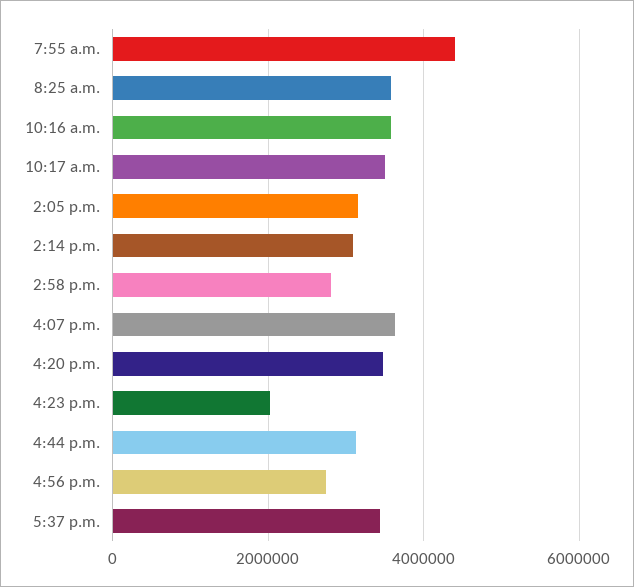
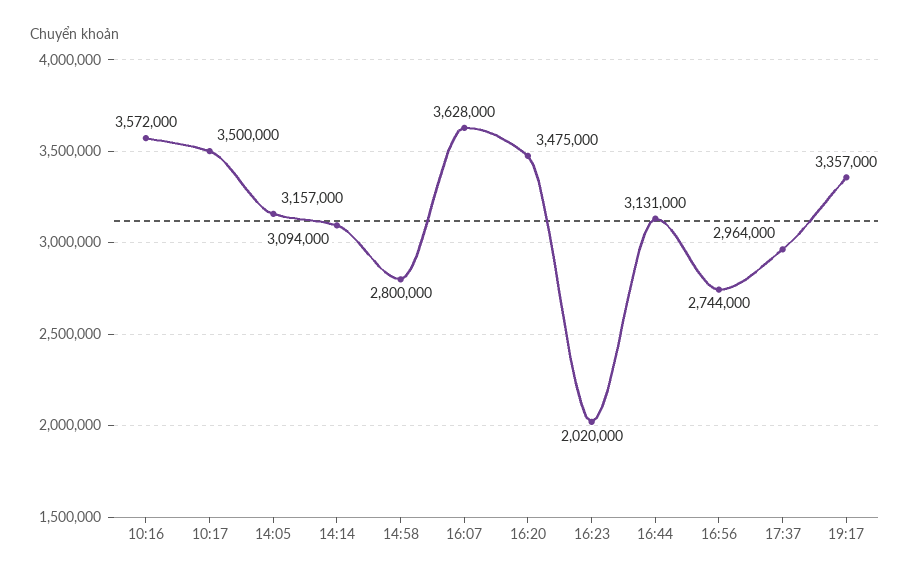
7:55 a.m.: 4400000 -> none
8:25 a.m.: 3600000 -> none
5:37 p.m.: 3400000 -> 2964000
19:17: none -> 3357000

